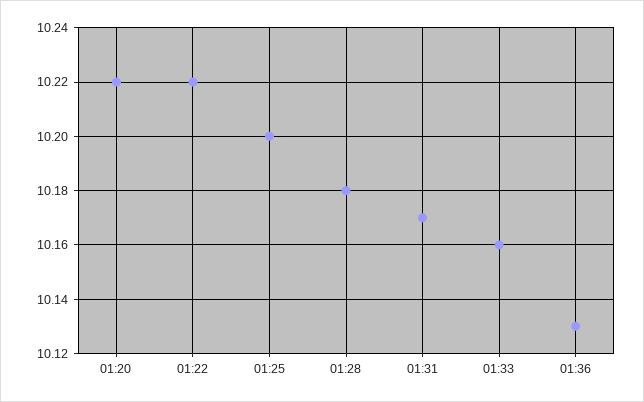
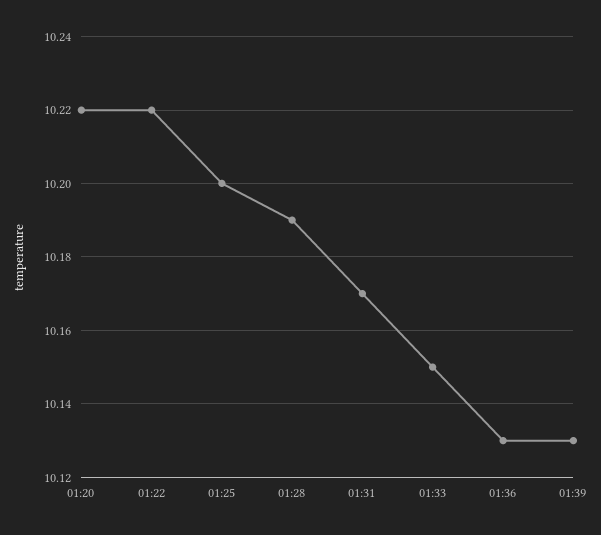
01:28: 10.18 -> 10.19
01:33: 10.16 -> 10.15
01:39: none -> 10.13

